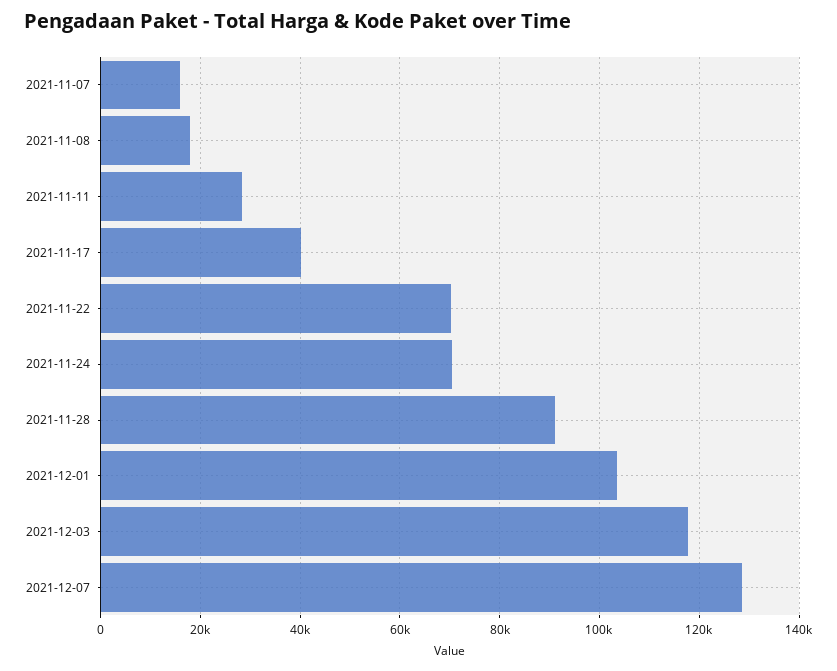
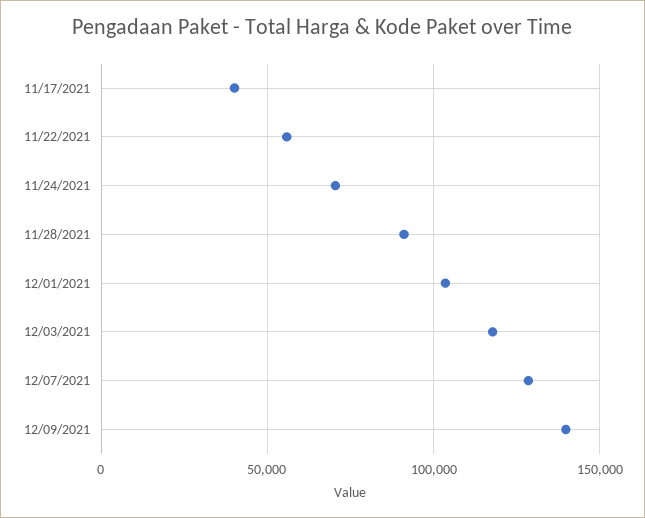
2021-11-07: 16000 -> none
2021-11-08: 18000 -> none
2021-11-11: 28000 -> none
2021-11-22: 70000 -> 55000
12/09/2021: none -> 140000

